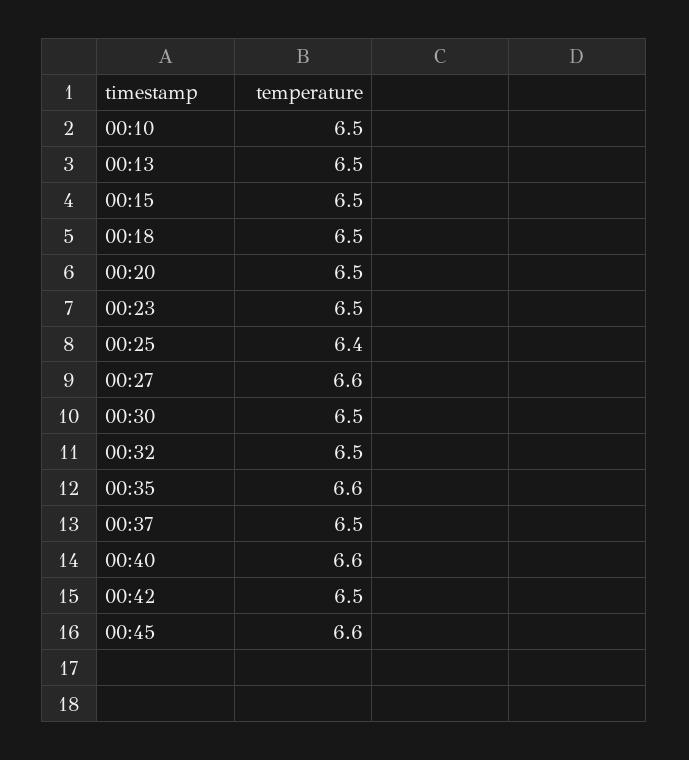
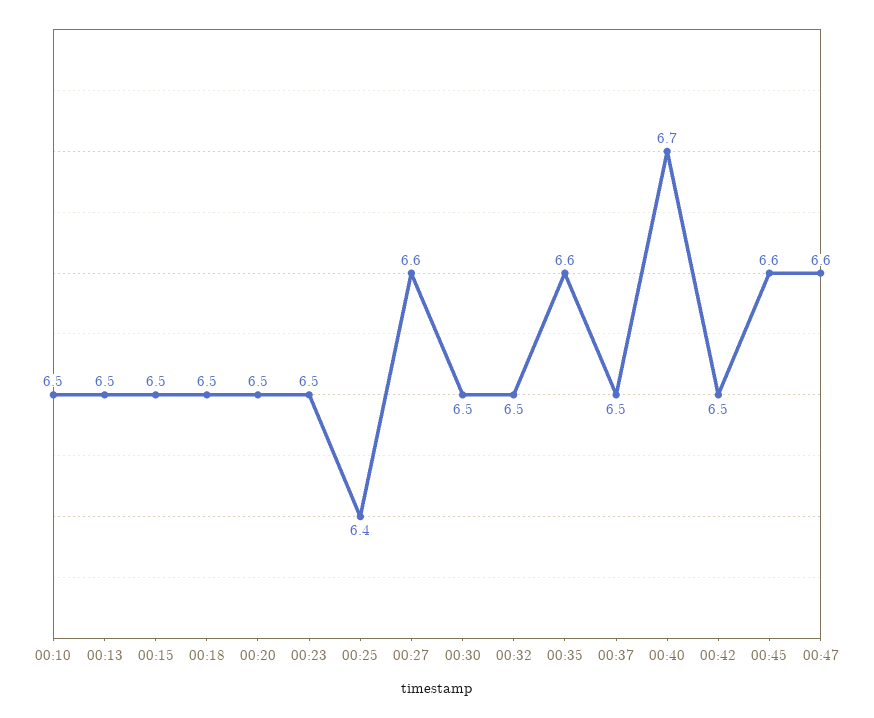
00:40: 6.6 -> 6.7
00:47: none -> 6.6

